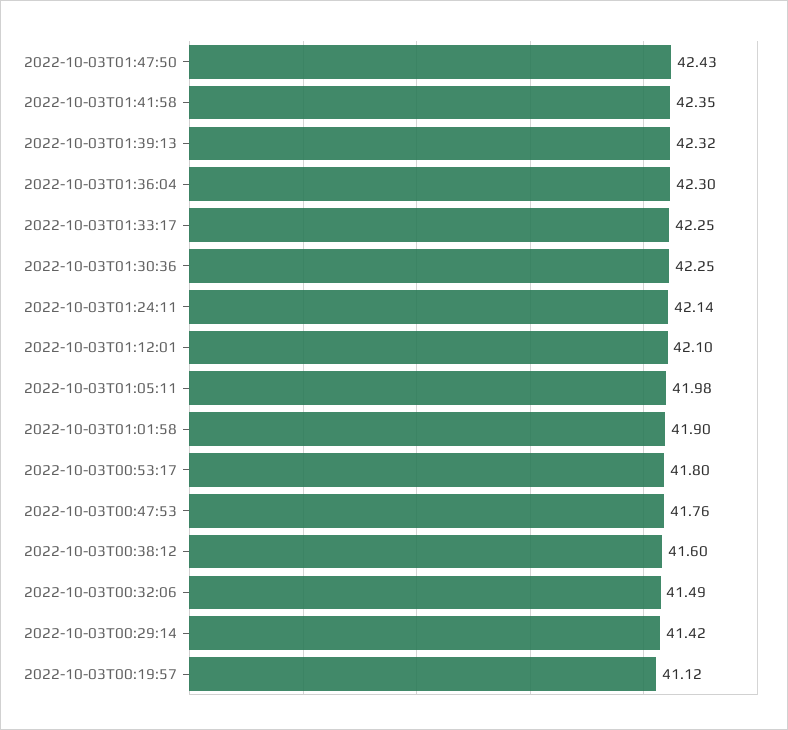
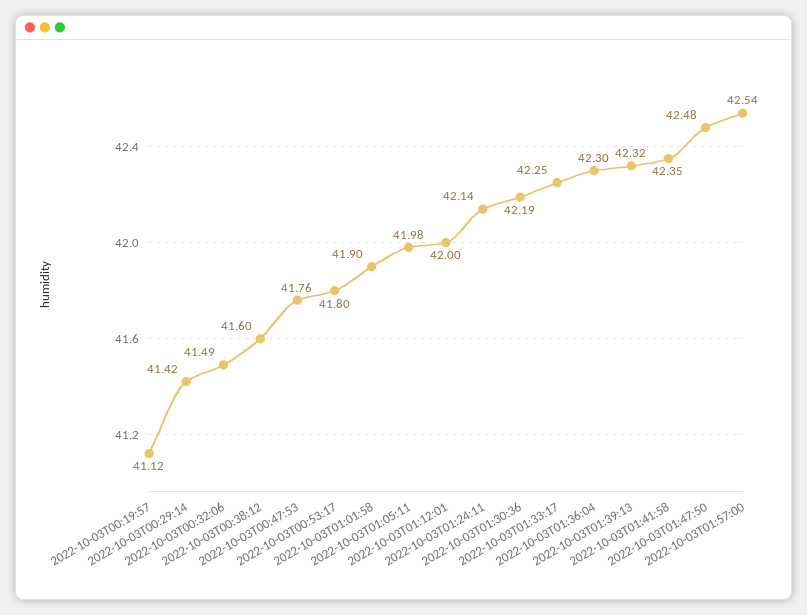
2022-10-03T01:47:50: 42.43 -> 42.48
2022-10-03T01:30:36: 42.25 -> 42.19
2022-10-03T01:12:01: 42.1 -> 42
2022-10-03T01:57:00: none -> 42.54

